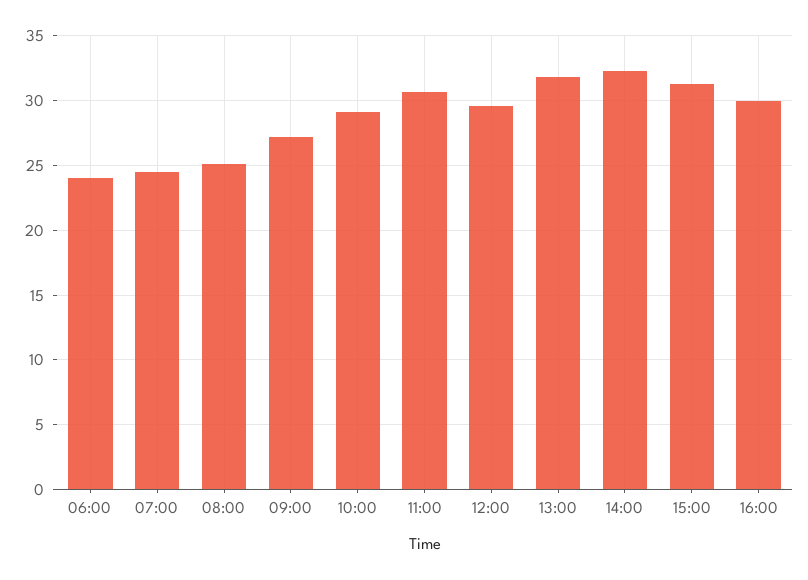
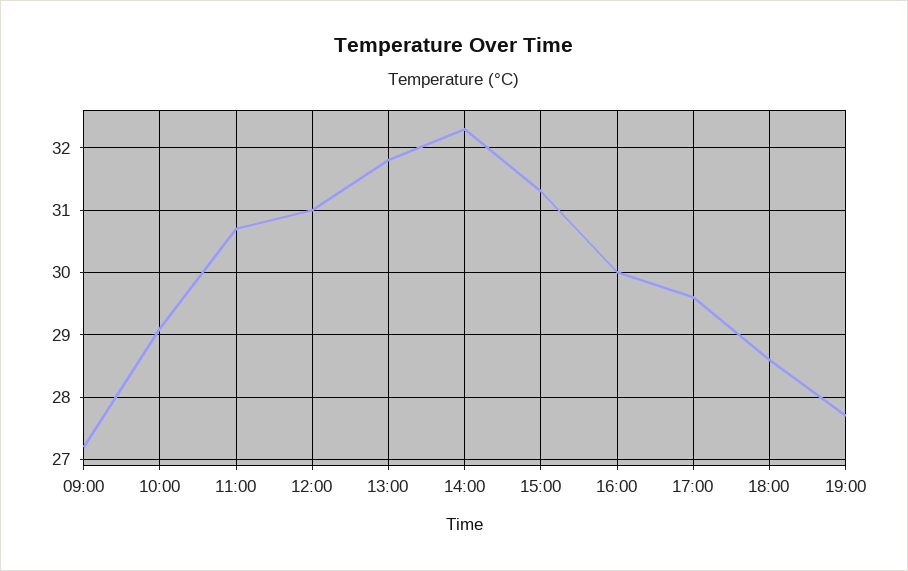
06:00: 24 -> none
07:00: 24.5 -> none
08:00: 25 -> none
12:00: 29.5 -> 31
17:00: none -> 29.6
18:00: none -> 28.6
19:00: none -> 27.7

